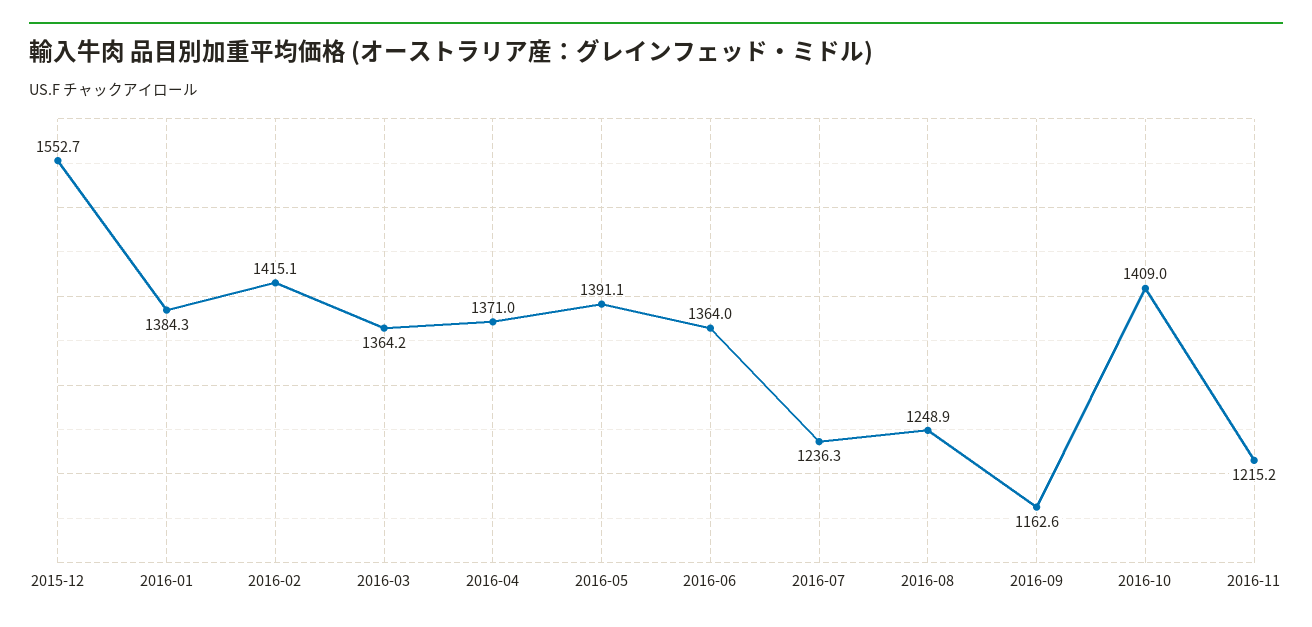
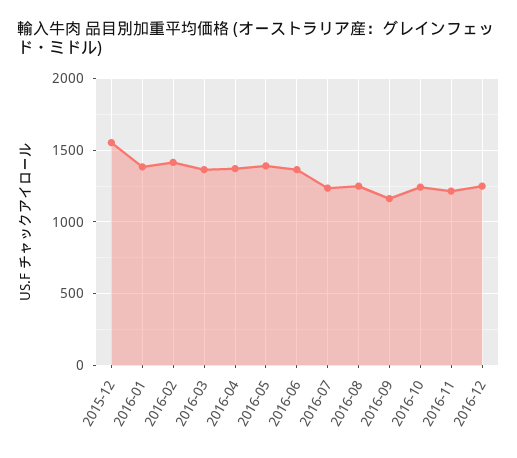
2016-10: 1409 -> 1250
2016-12: none -> 1250

